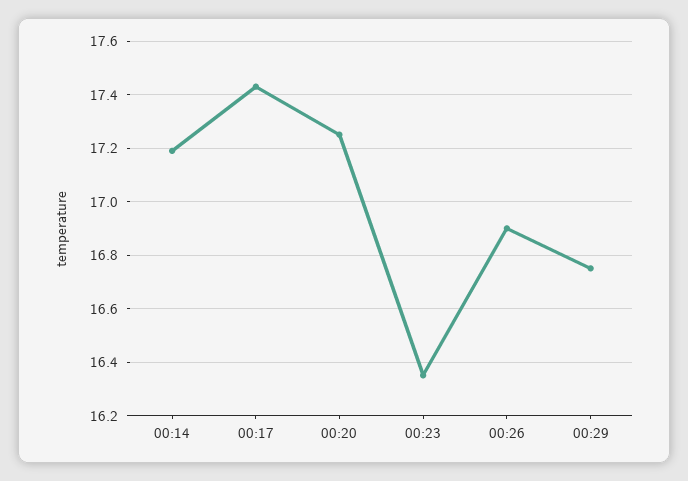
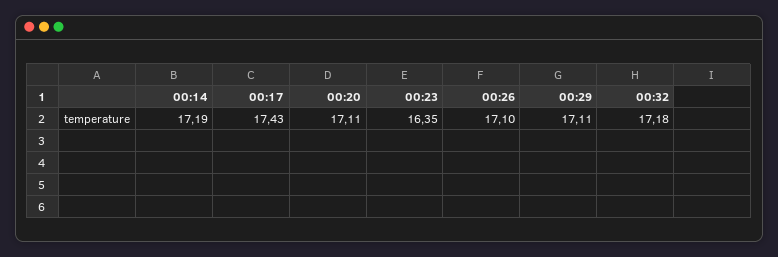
00:20: 17.25 -> 17.11
00:26: 16.9 -> 17.1
00:29: 16.75 -> 17.11
00:32: none -> 17.18

